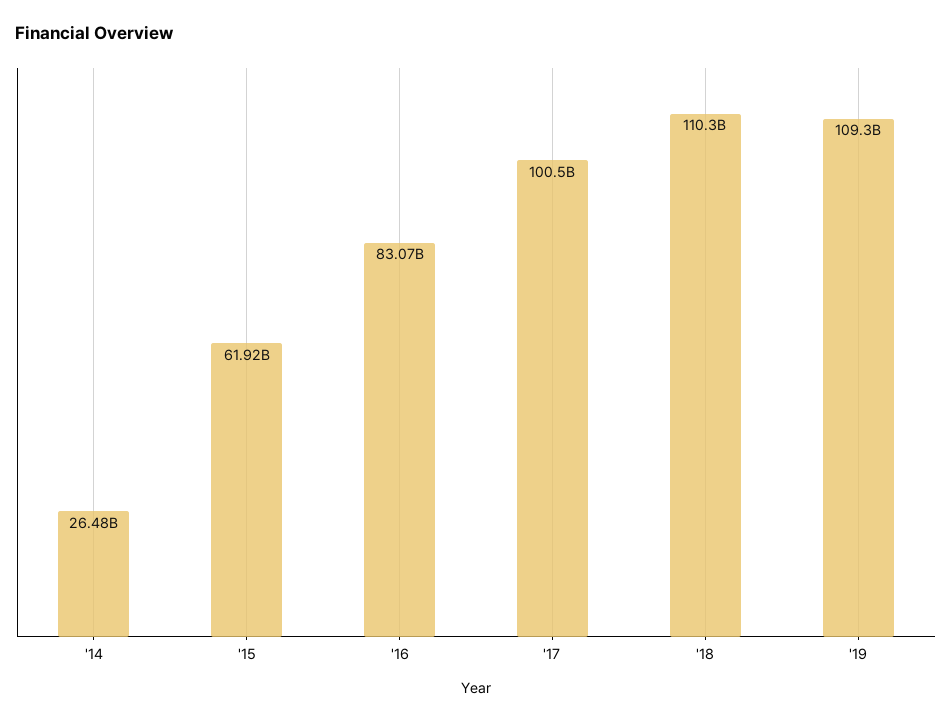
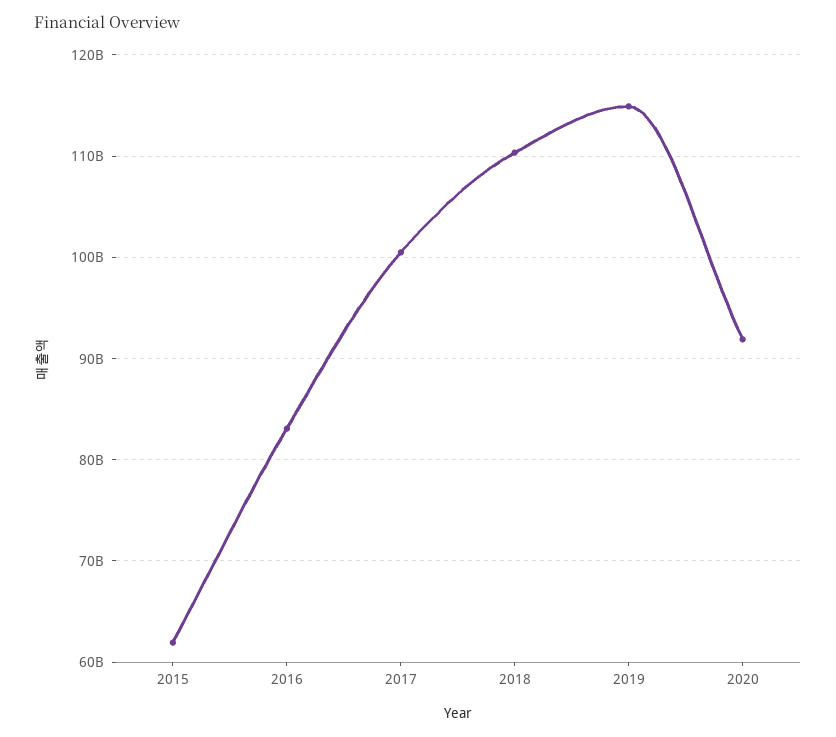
'14: 26480000000 -> none
'19: 109300000000 -> 115000000000
2020: none -> 92000000000

